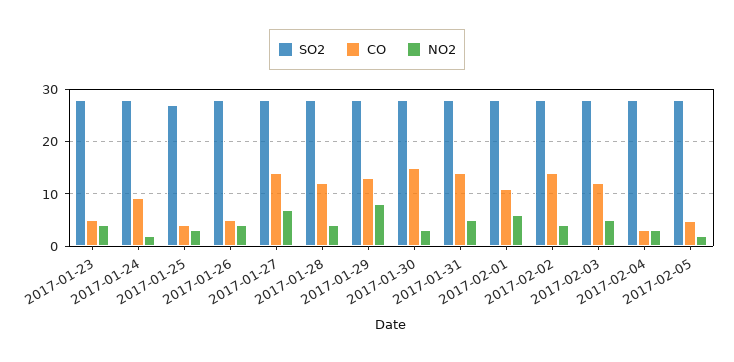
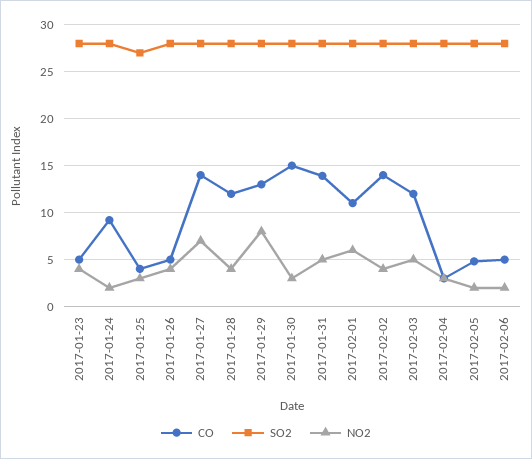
CO, 2017-02-06: none -> 5
SO2, 2017-02-06: none -> 28
NO2, 2017-02-06: none -> 2

